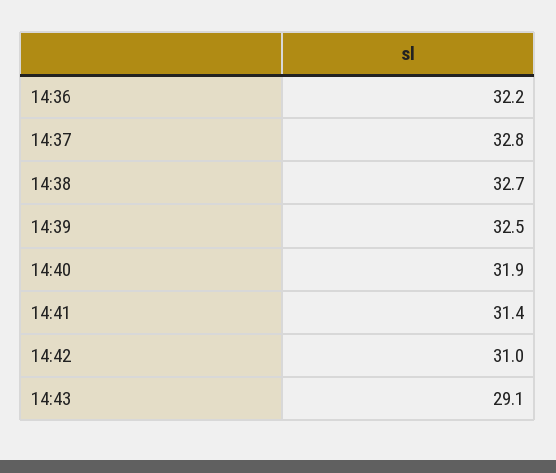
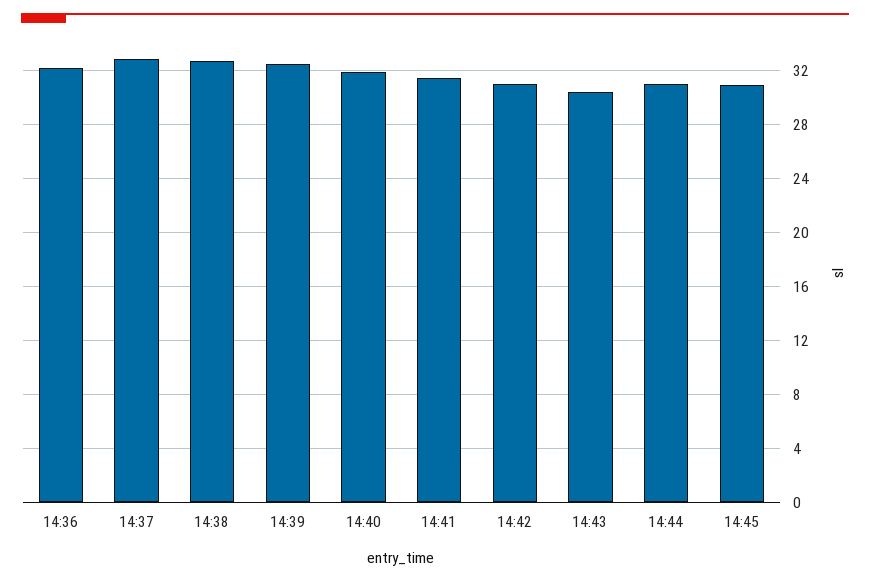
14:43: 29.1 -> 30.5
14:44: none -> 31
14:45: none -> 31

